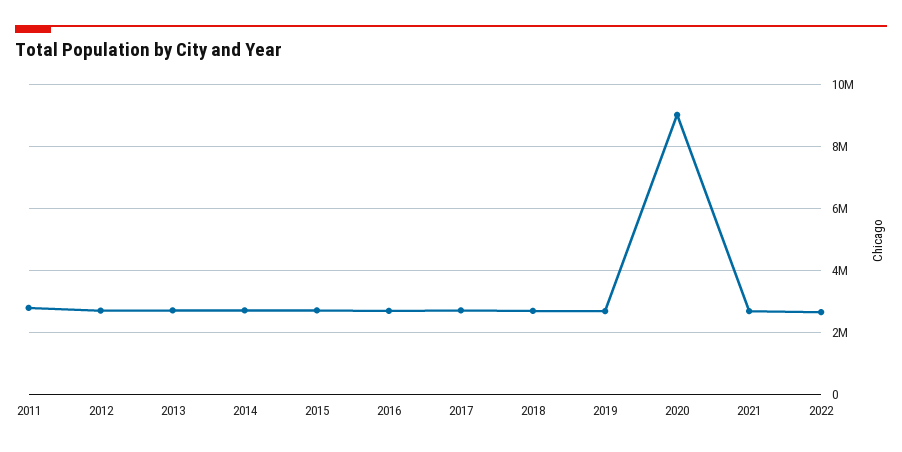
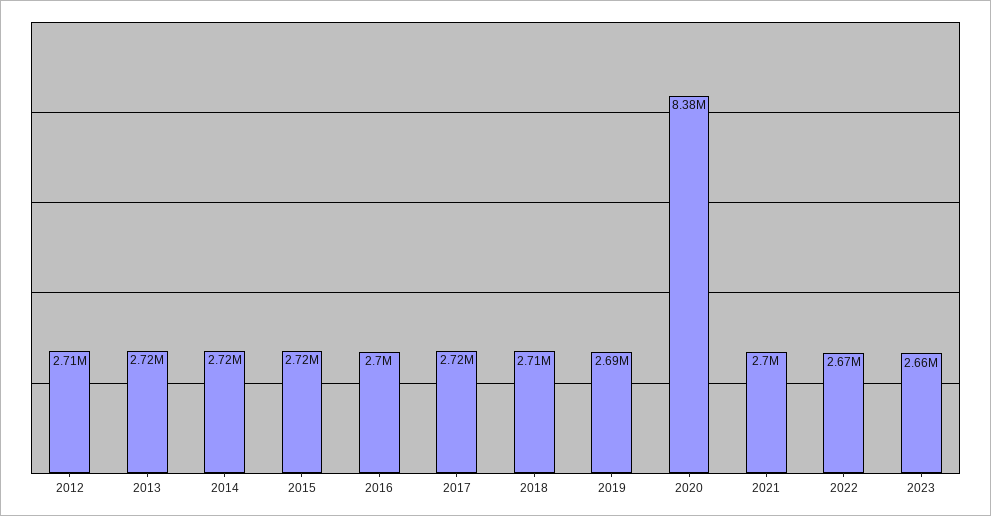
2011: 2800000 -> none
2020: 9000000 -> 8380000
2023: none -> 2660000

